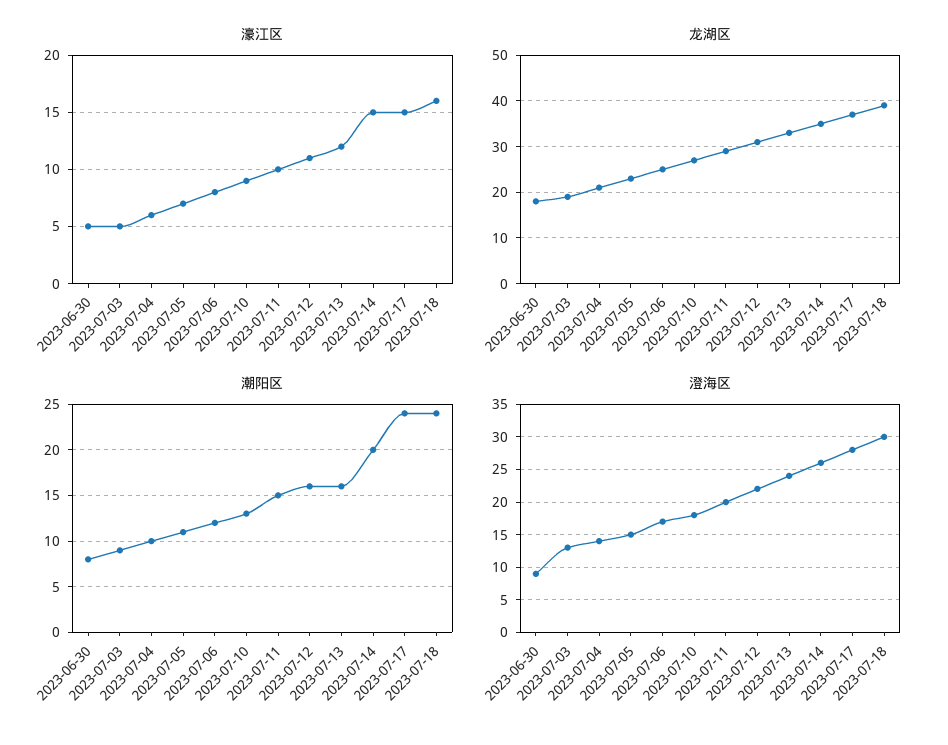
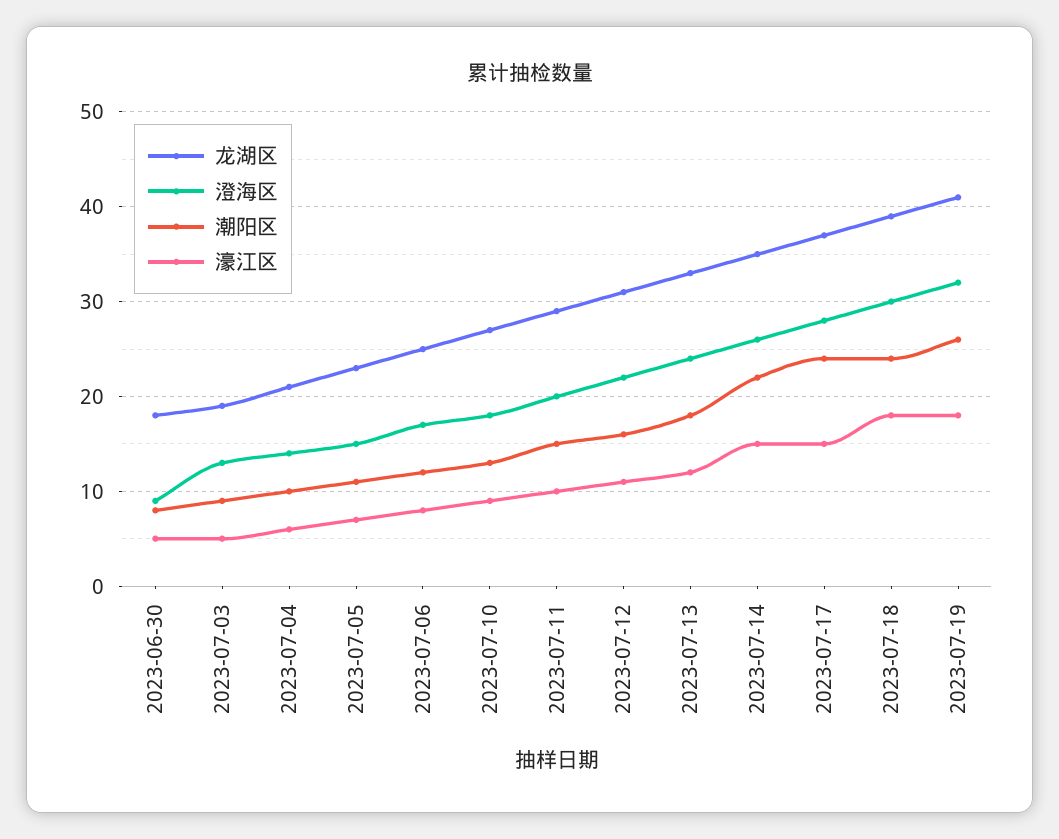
濠江区, 2023-07-18: 16 -> 18
潮阳区, 2023-07-13: 16 -> 18
潮阳区, 2023-07-14: 20 -> 22
龙湖区, 2023-07-19: none -> 41
澄海区, 2023-07-19: none -> 32
潮阳区, 2023-07-19: none -> 26
濠江区, 2023-07-19: none -> 18

